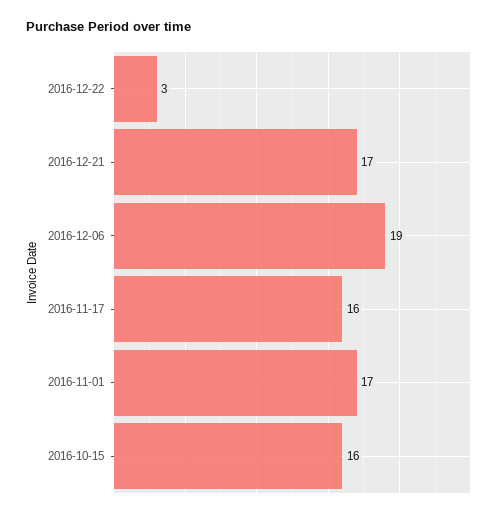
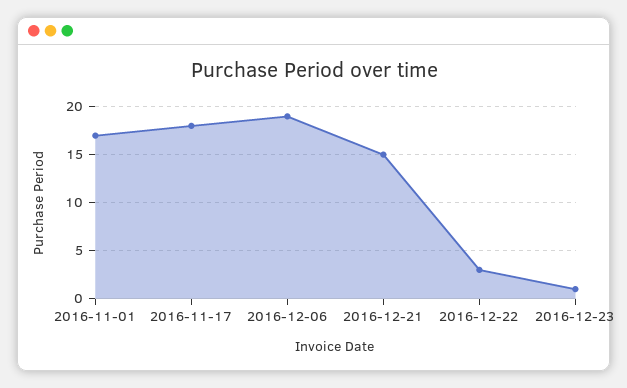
2016-12-21: 17 -> 15
2016-11-17: 16 -> 18
2016-10-15: 16 -> none
2016-12-23: none -> 1

